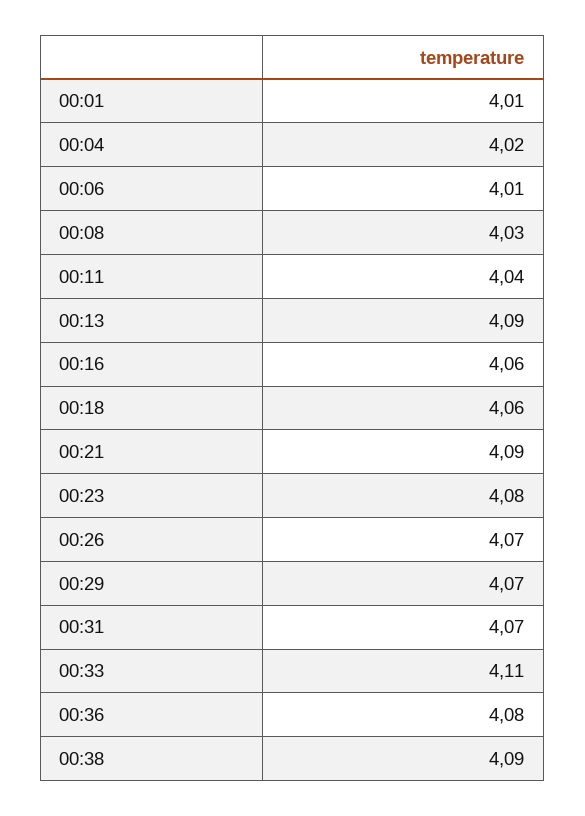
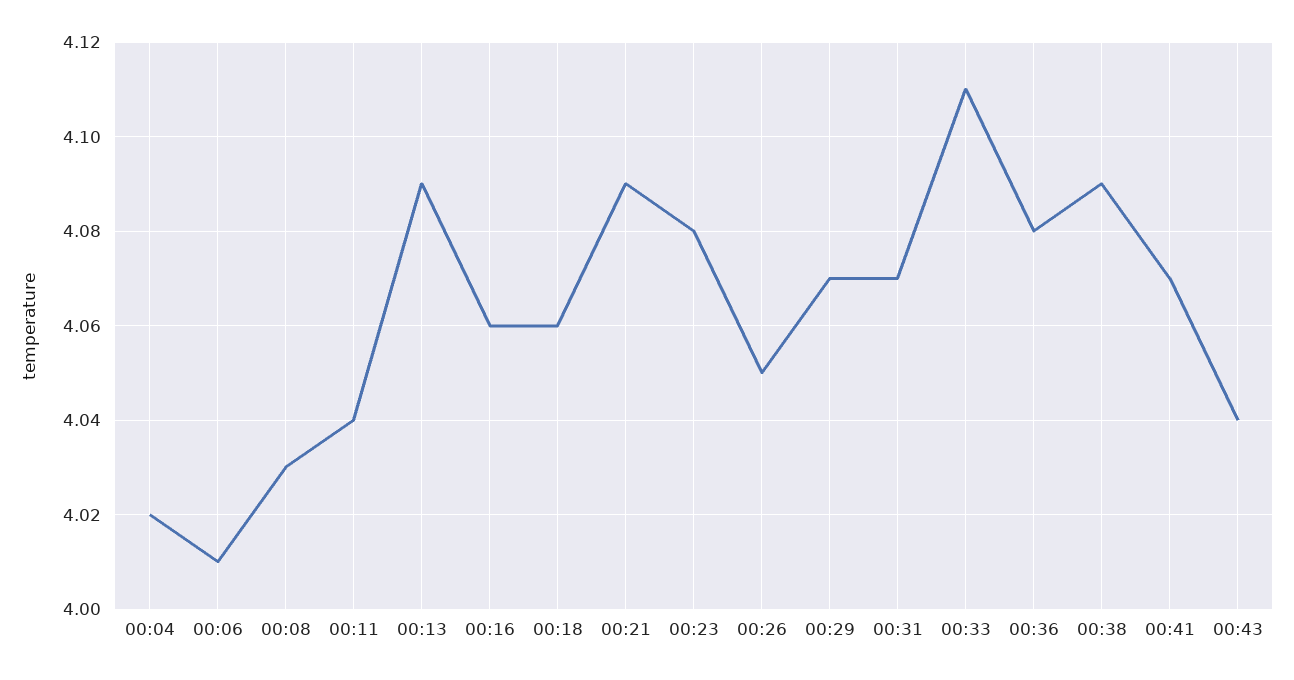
00:01: 4.01 -> none
00:26: 4.07 -> 4.05
00:41: none -> 4.07
00:43: none -> 4.04

